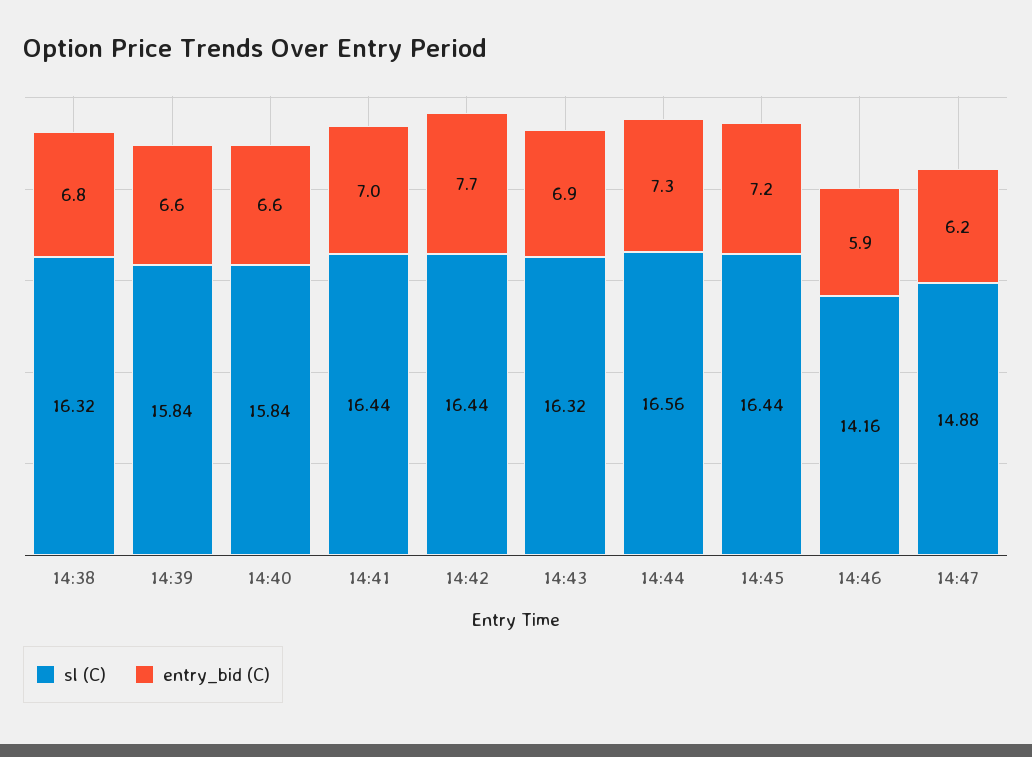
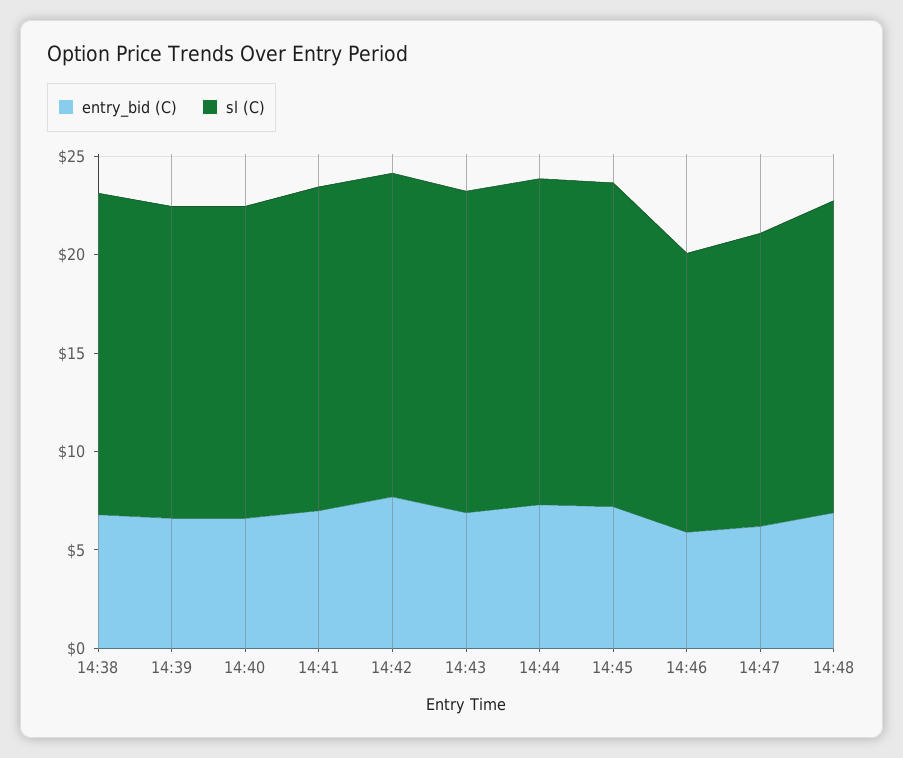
entry_bid (C), 14:48: none -> 7
sl (C), 14:48: none -> 16

